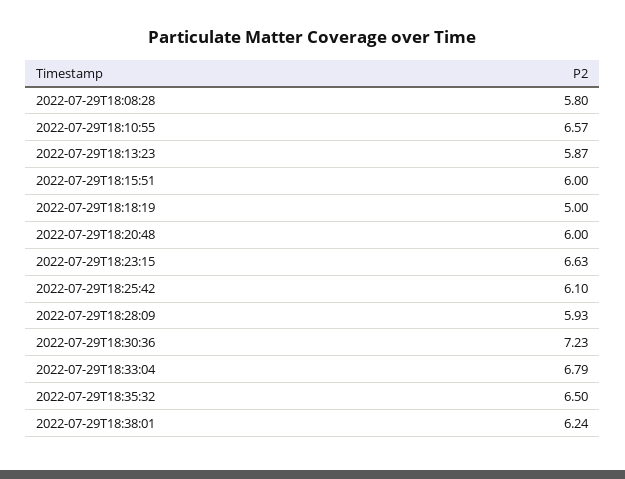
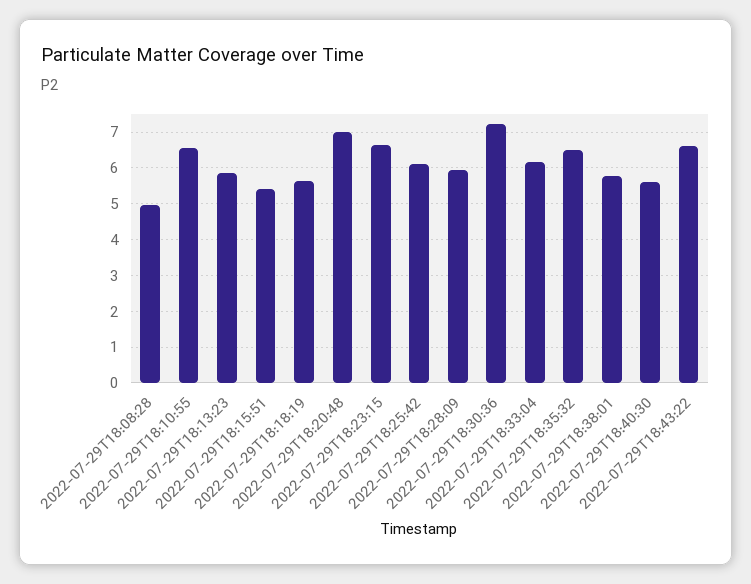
2022-07-29T18:08:28: 5.8 -> 5
2022-07-29T18:15:51: 6 -> 5.4
2022-07-29T18:18:19: 5 -> 5.6
2022-07-29T18:20:48: 6 -> 7
2022-07-29T18:33:04: 6.79 -> 6.2
2022-07-29T18:38:01: 6.24 -> 5.8
2022-07-29T18:40:30: none -> 5.6
2022-07-29T18:43:22: none -> 6.6

